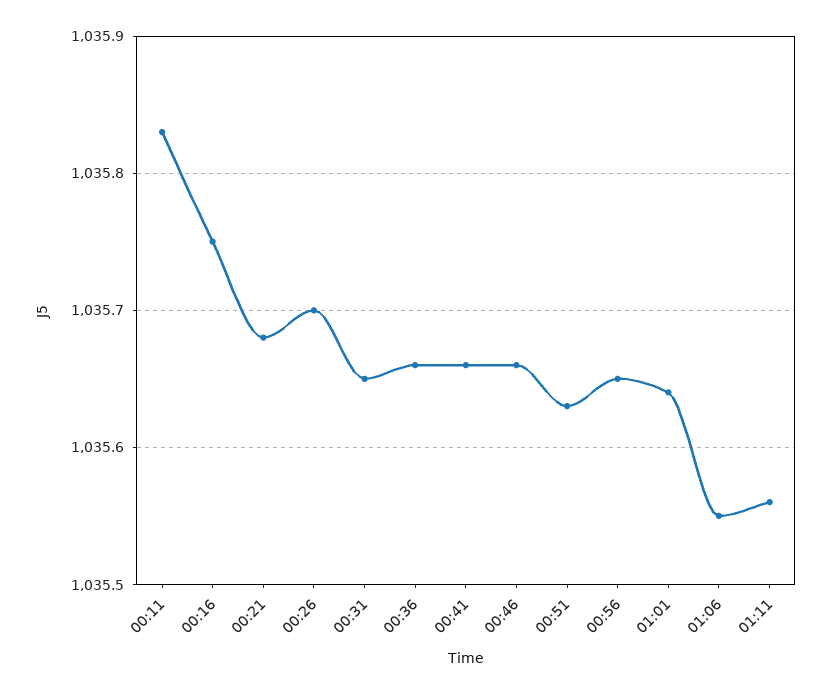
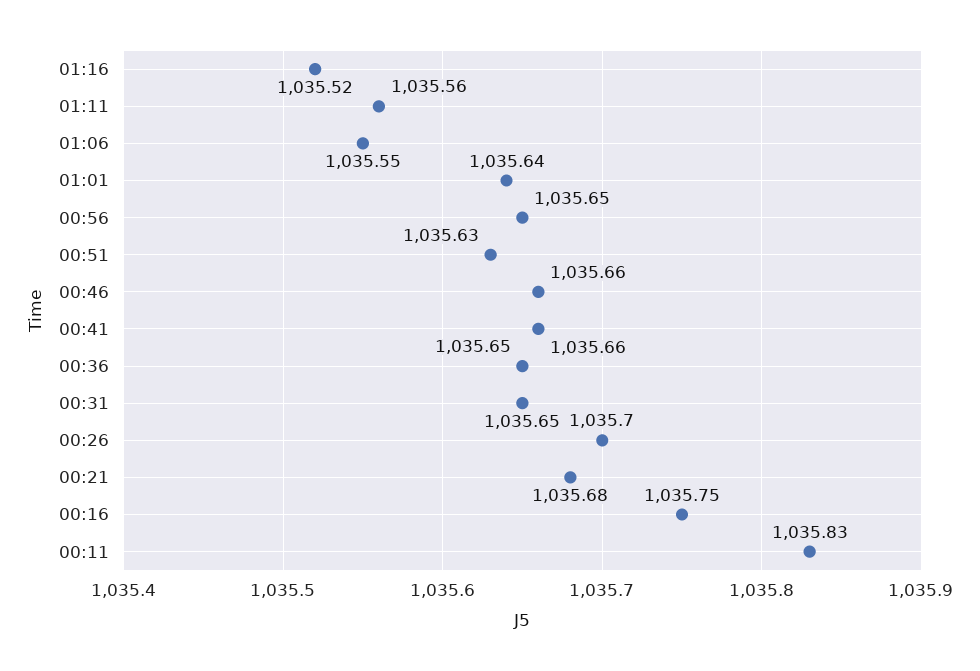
00:36: 1035.66 -> 1035.65
01:16: none -> 1035.52

